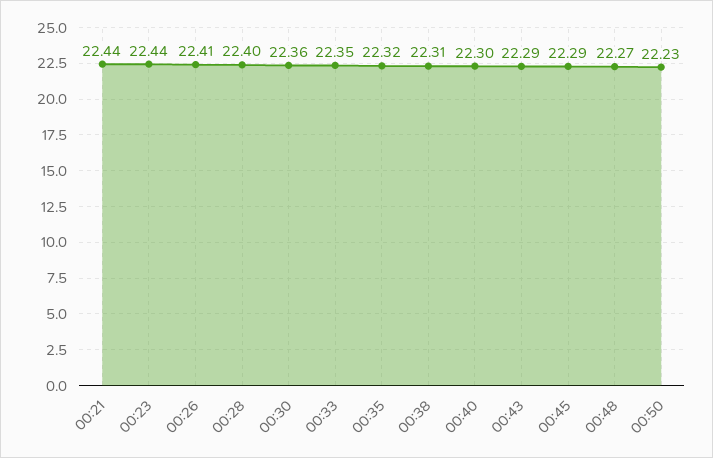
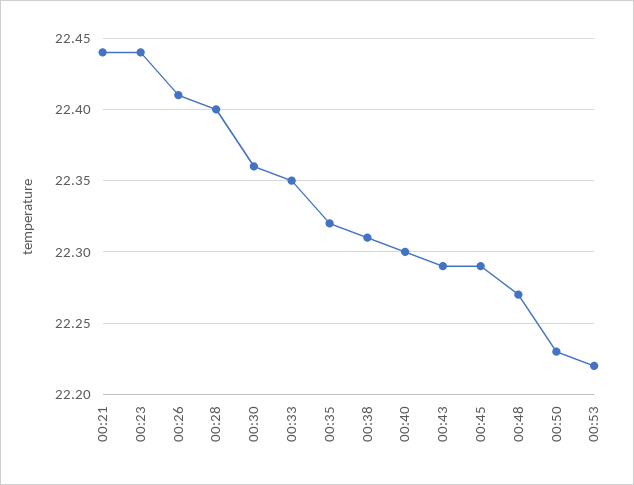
00:53: none -> 22.22

